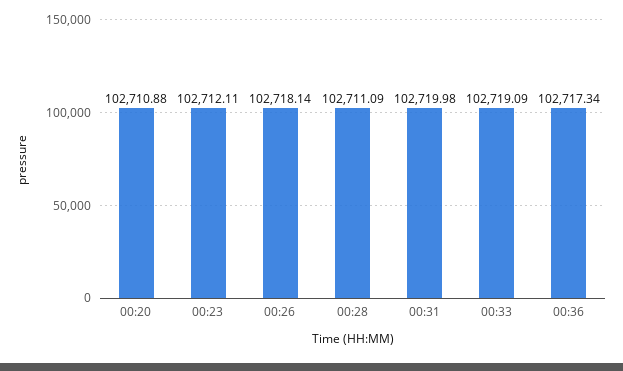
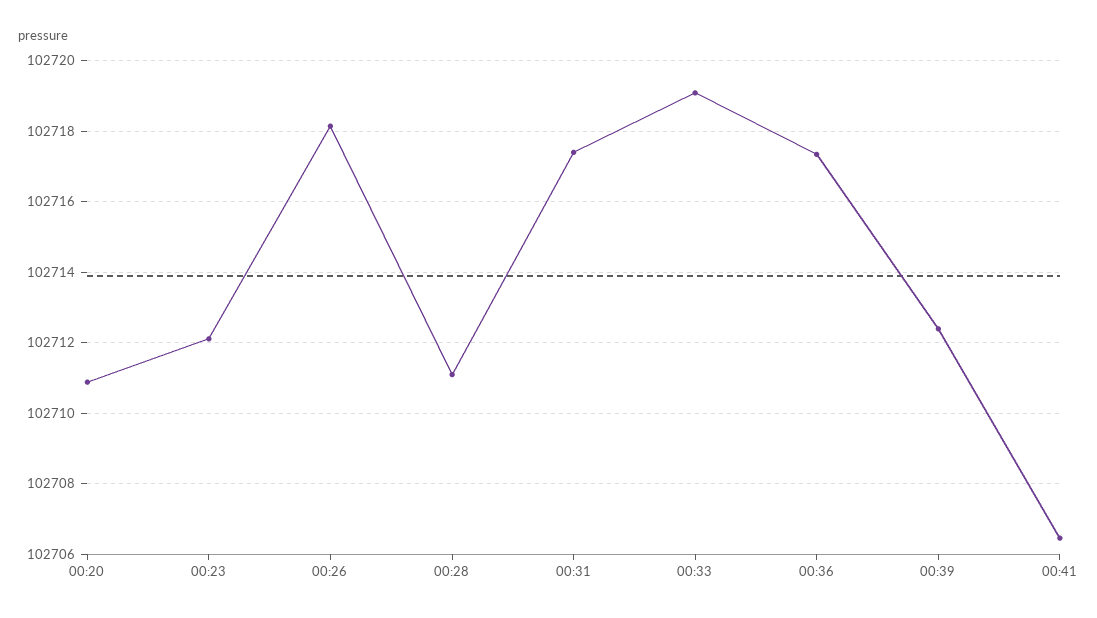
00:31: 102719.98 -> 102717.4
00:39: none -> 102712.4
00:41: none -> 102706.4

